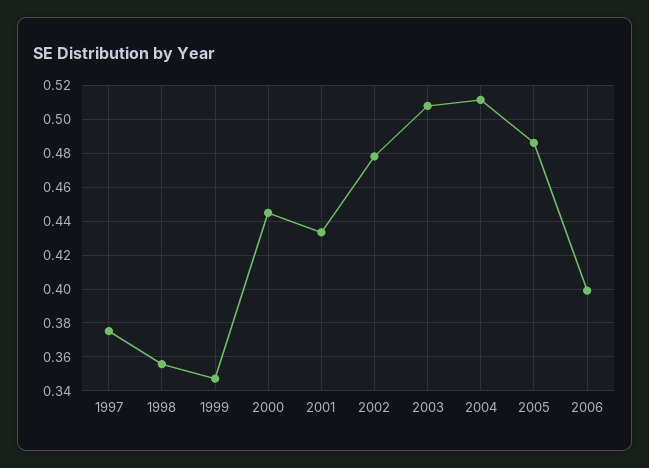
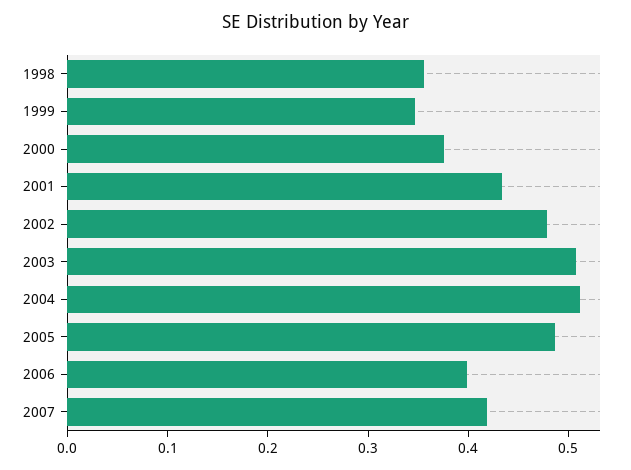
1997: 0.375 -> none
2000: 0.445 -> 0.38
2007: none -> 0.42

